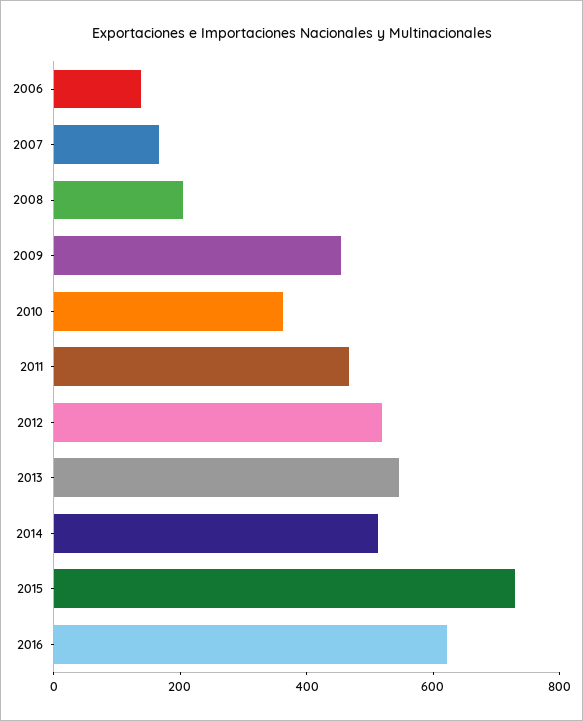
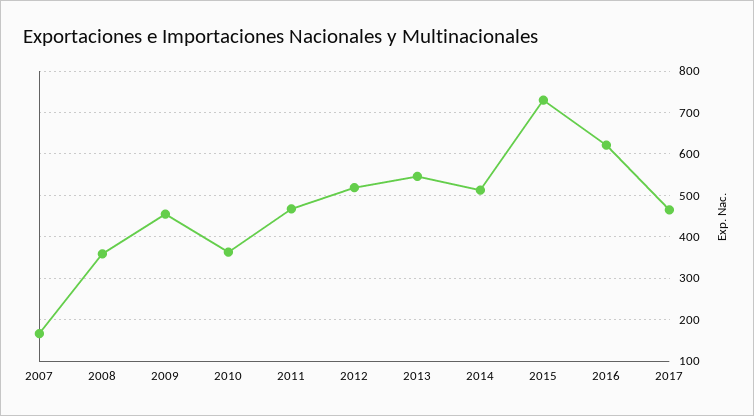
2006: 150 -> none
2008: 200 -> 360
2017: none -> 460

